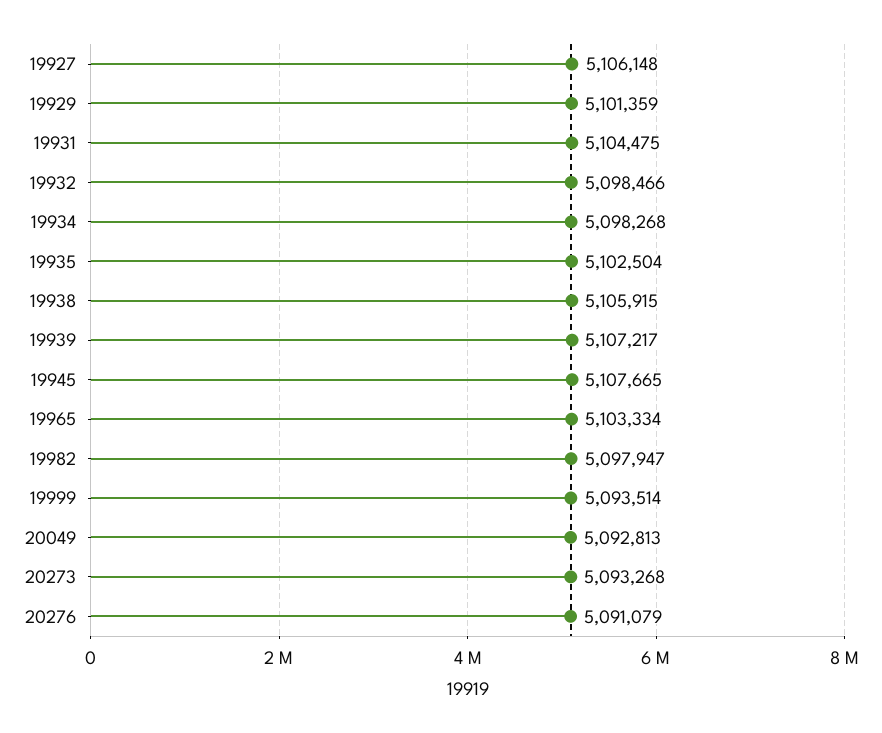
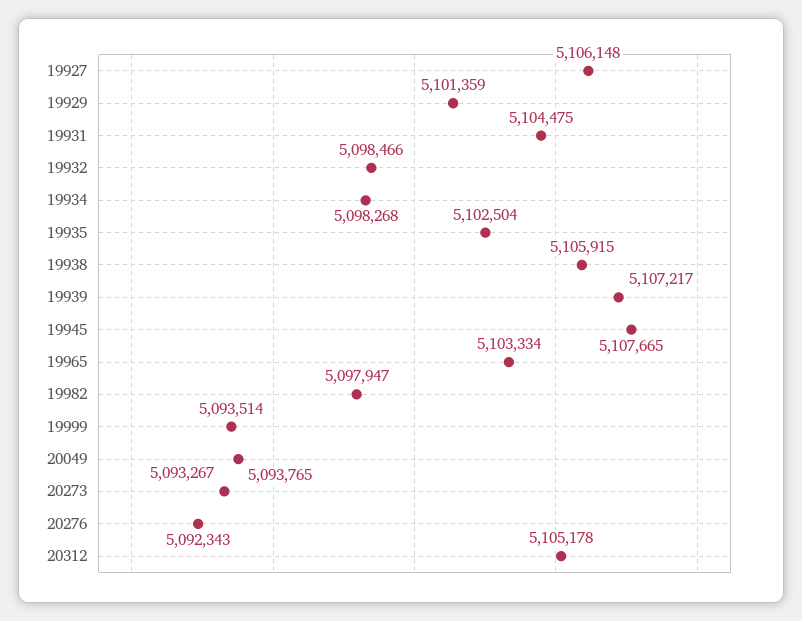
20049: 5092813 -> 5093765
20273: 5093268 -> 5093267
20276: 5091079 -> 5092343
20312: none -> 5105178

